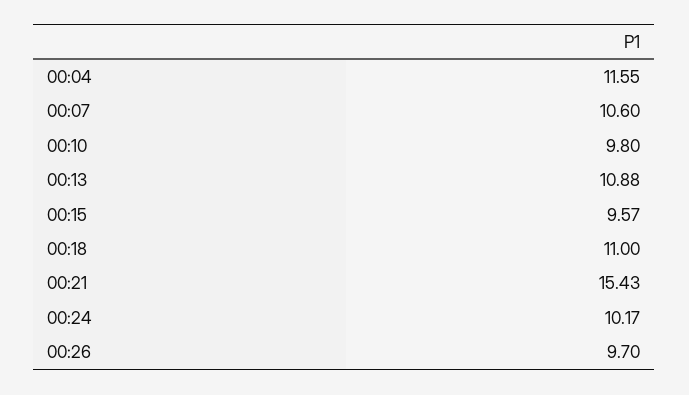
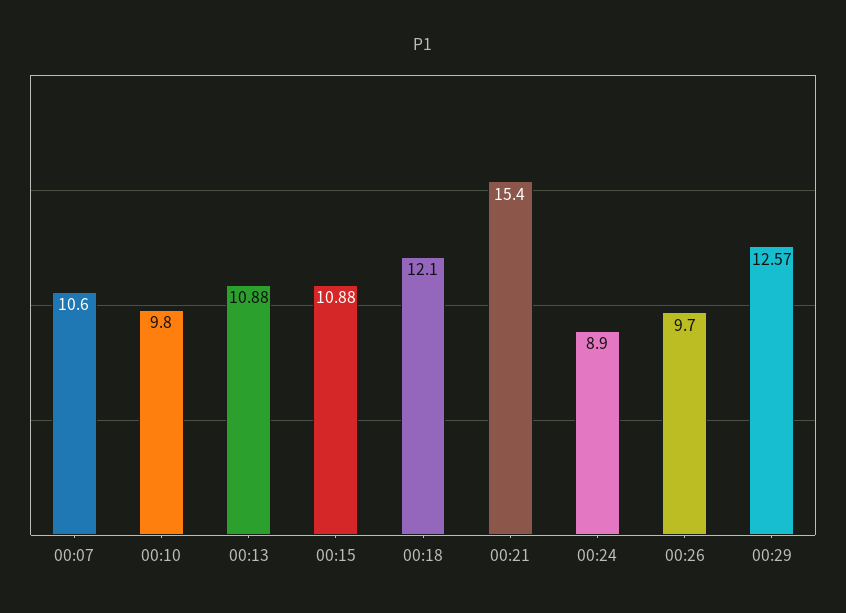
00:04: 11.55 -> none
00:15: 9.57 -> 10.88
00:18: 11 -> 12.1
00:21: 15.43 -> 15.4
00:24: 10.17 -> 8.9
00:29: none -> 12.57

